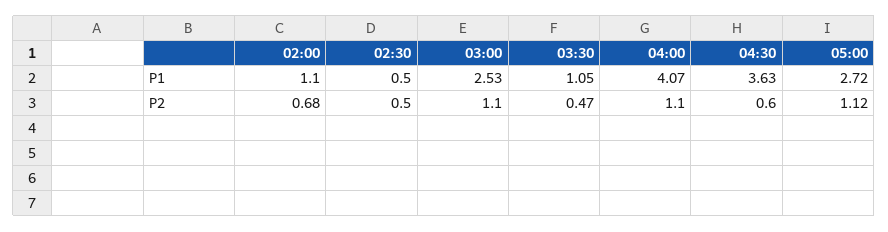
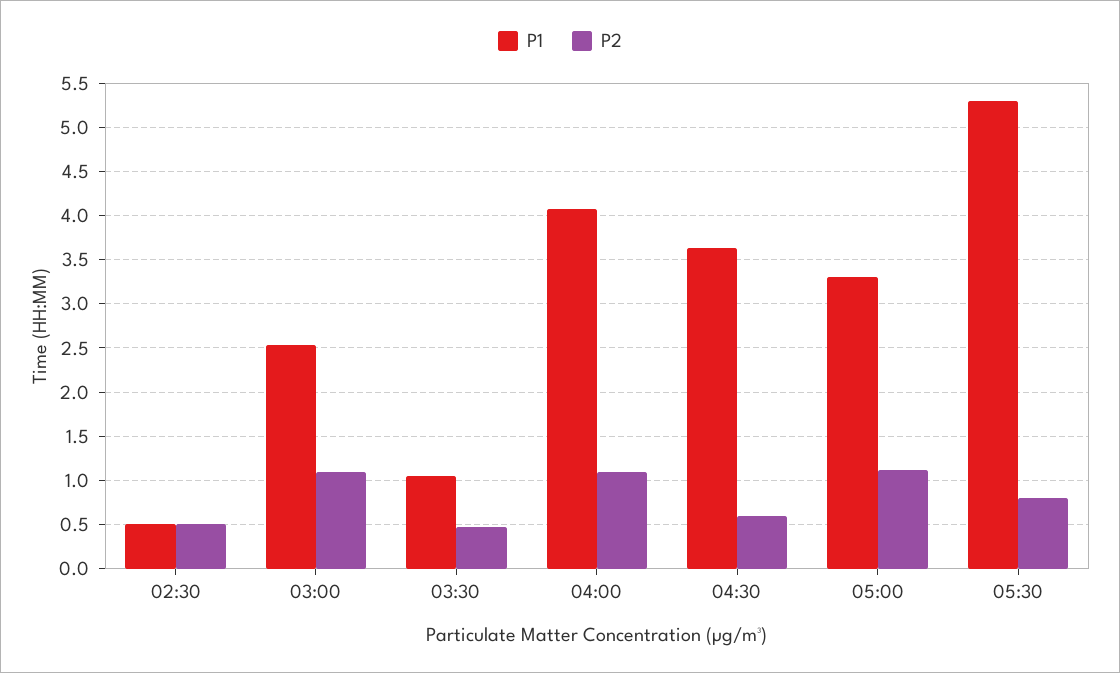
P1, 02:00: 1.1 -> none
P1, 05:00: 2.72 -> 3.3
P2, 02:00: 0.68 -> none
P1, 05:30: none -> 5.3
P2, 05:30: none -> 0.8

